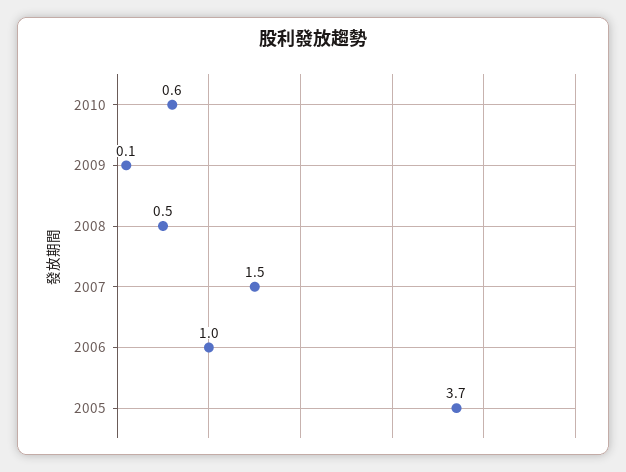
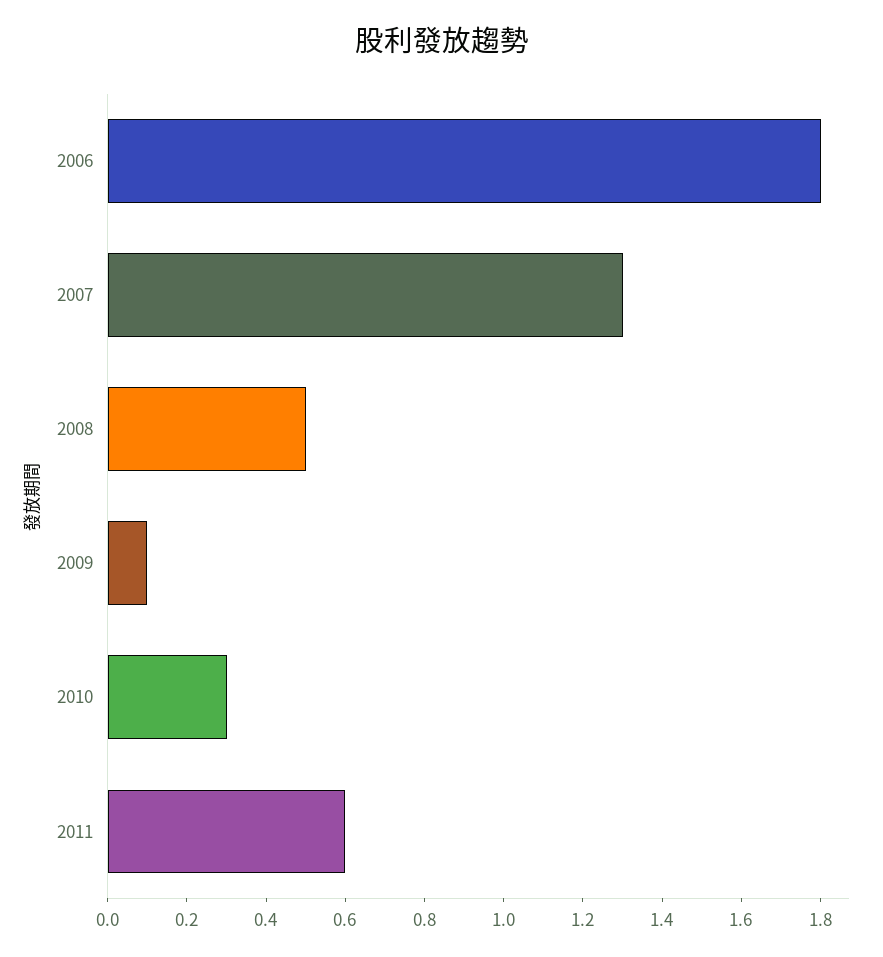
2010: 0.6 -> 0.3
2007: 1.5 -> 1.3
2006: 1 -> 1.8
2005: 3.7 -> none
2011: none -> 0.6

